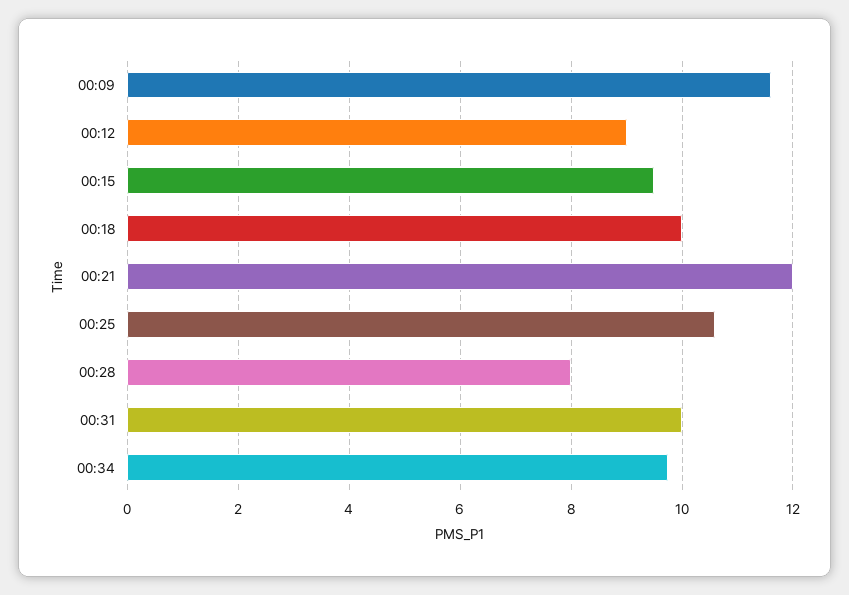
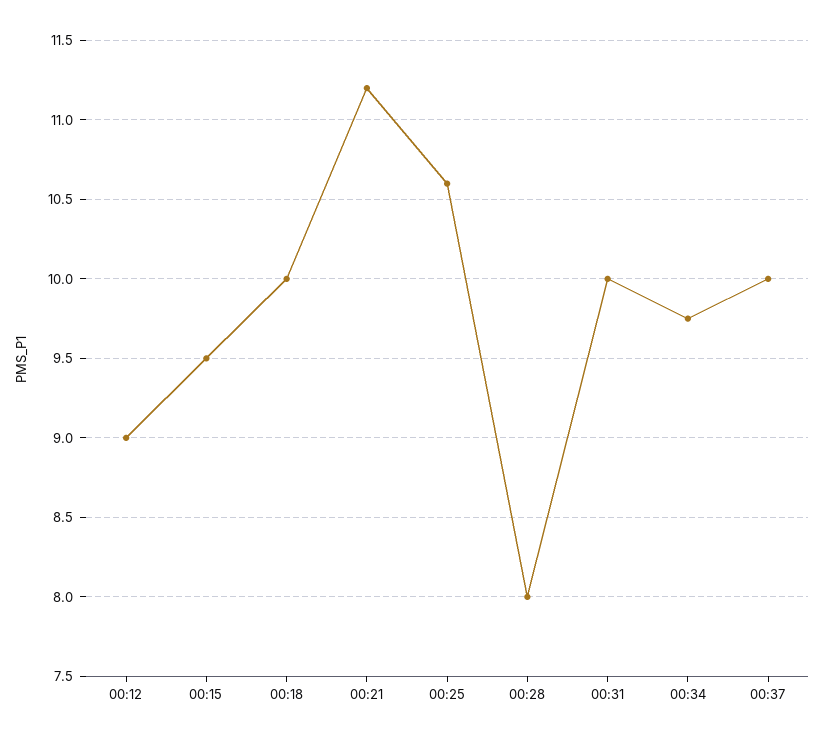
00:09: 11.6 -> none
00:21: 12 -> 11.2
00:37: none -> 10

